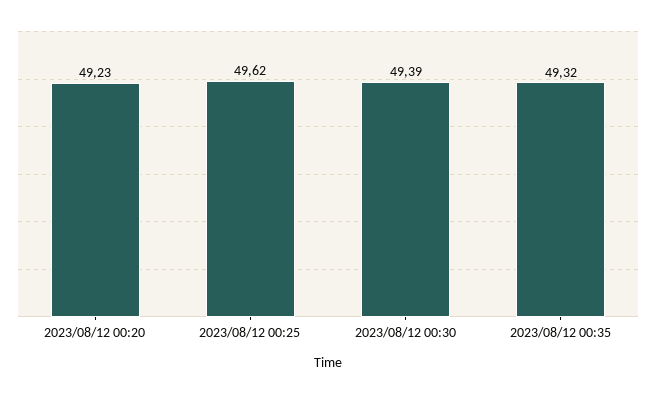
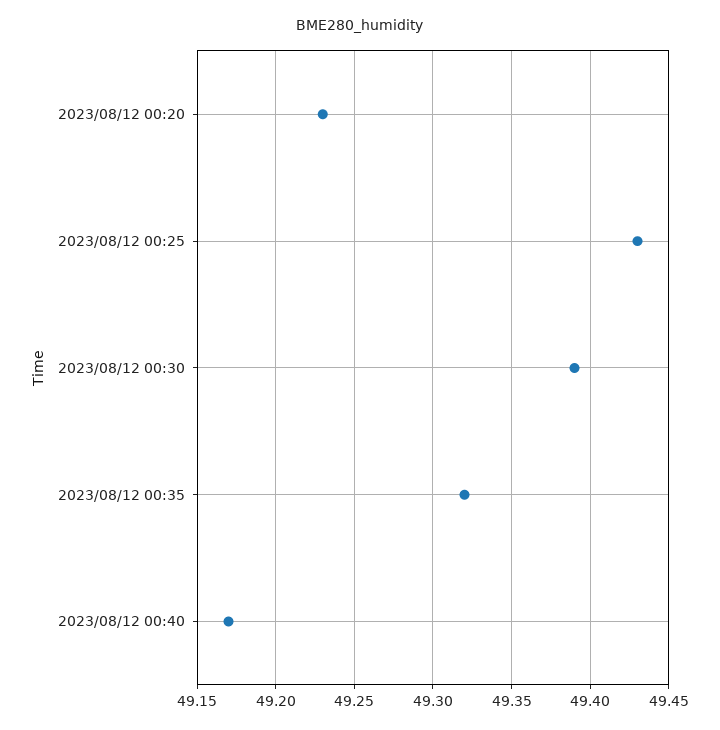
2023/08/12 00:25: 49.62 -> 49.43
2023/08/12 00:40: none -> 49.17

